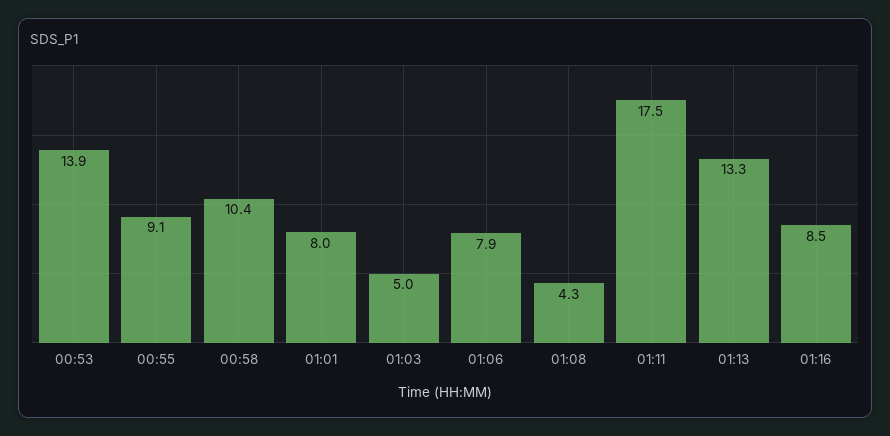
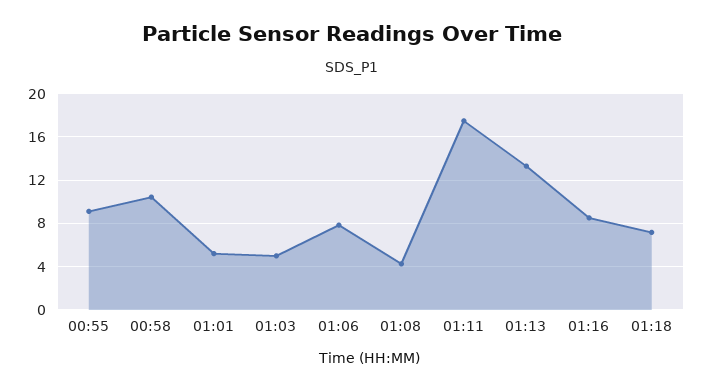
00:53: 13.9 -> none
01:01: 8 -> 5
01:18: none -> 7

